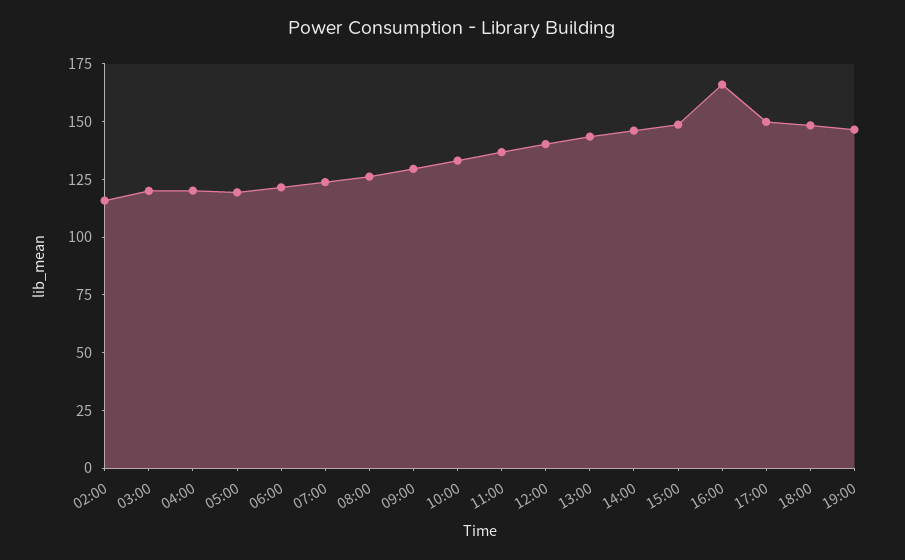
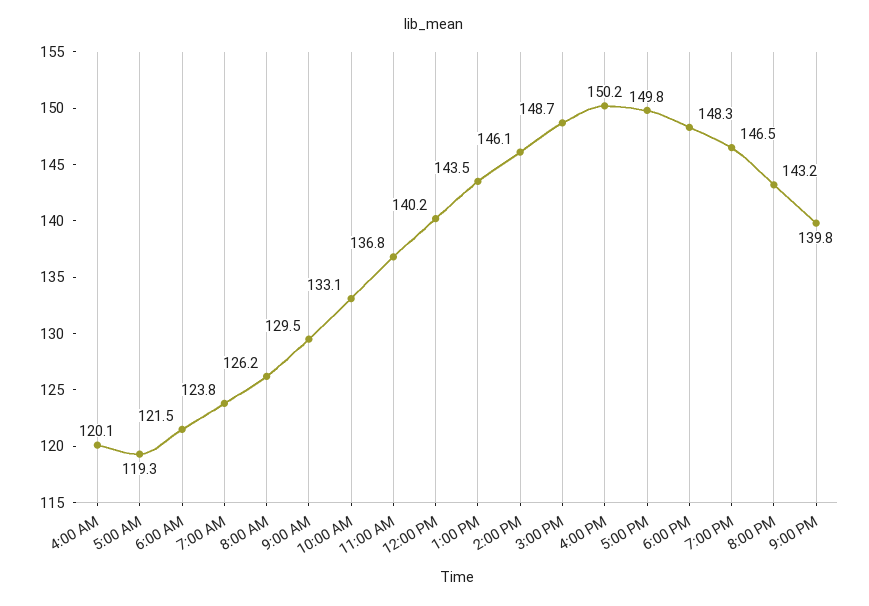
02:00: 115 -> none
03:00: 120 -> none
16:00: 165 -> 150.2
8:00 PM: none -> 143.2
9:00 PM: none -> 139.8

